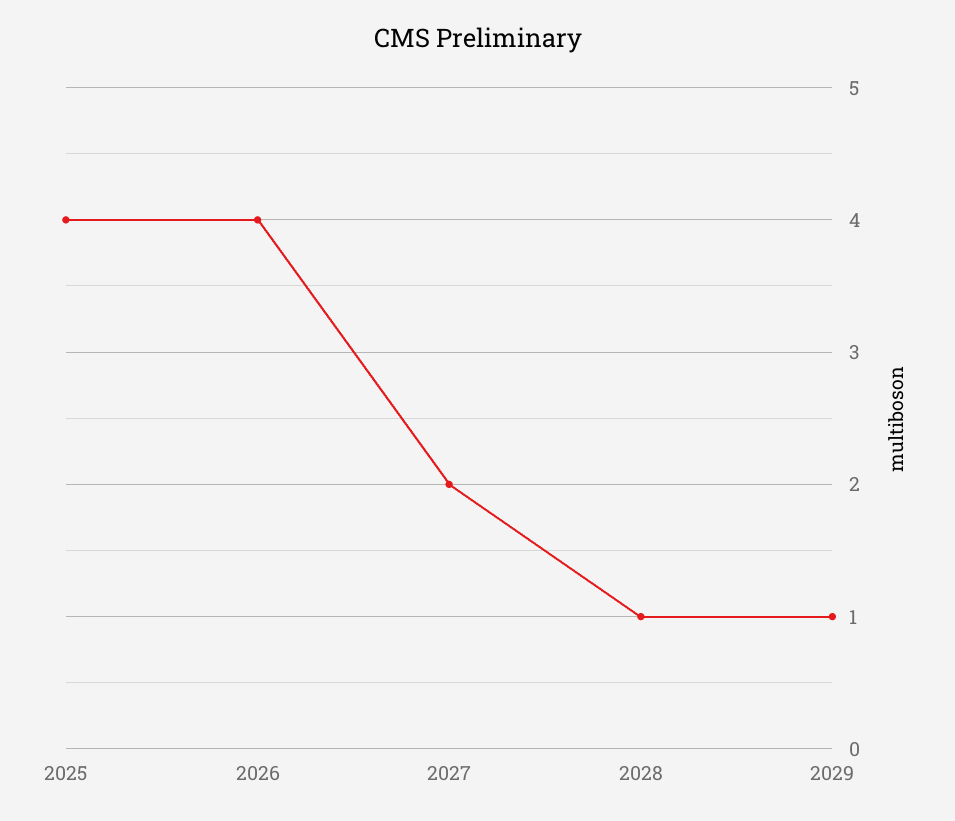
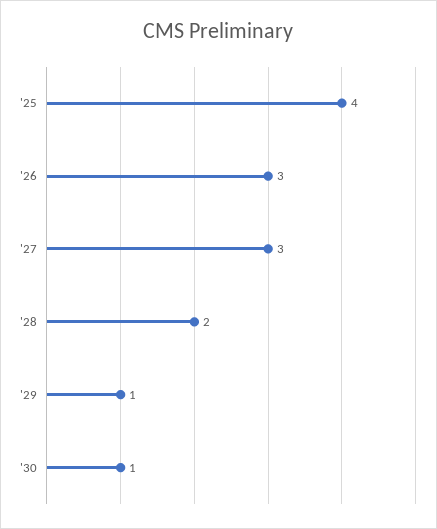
2026: 4 -> 3
2027: 2 -> 3
2028: 1 -> 2
'30: none -> 1

